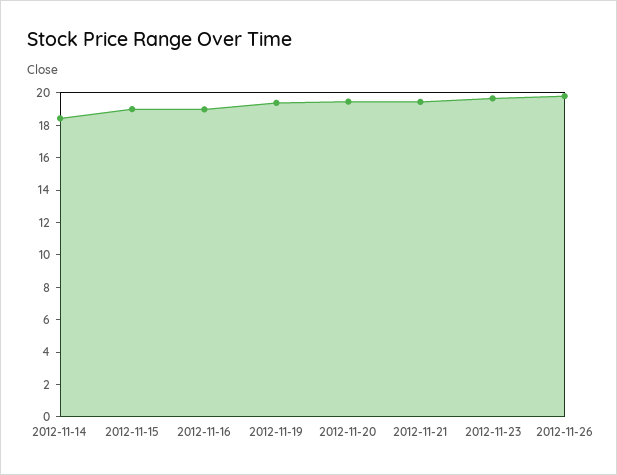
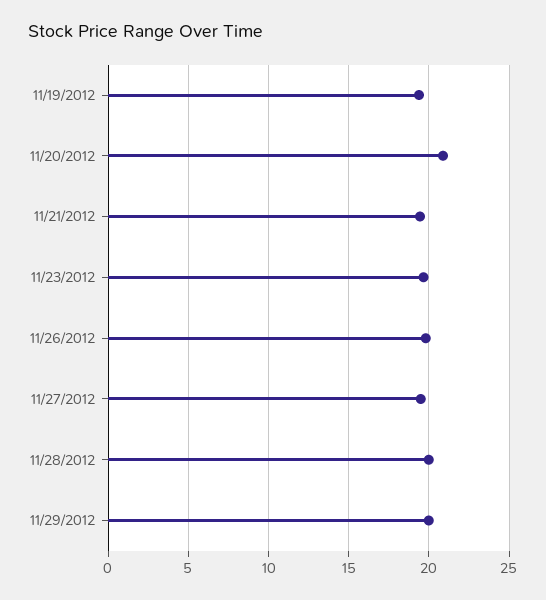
2012-11-14: 18.5 -> none
2012-11-15: 19 -> none
2012-11-16: 19 -> none
2012-11-20: 19.5 -> 21
11/27/2012: none -> 19.5
11/28/2012: none -> 20
11/29/2012: none -> 20

